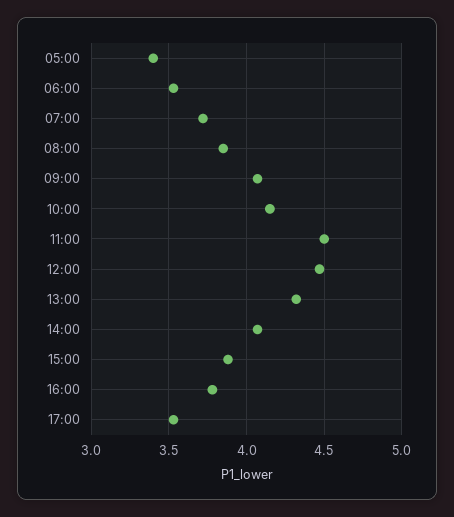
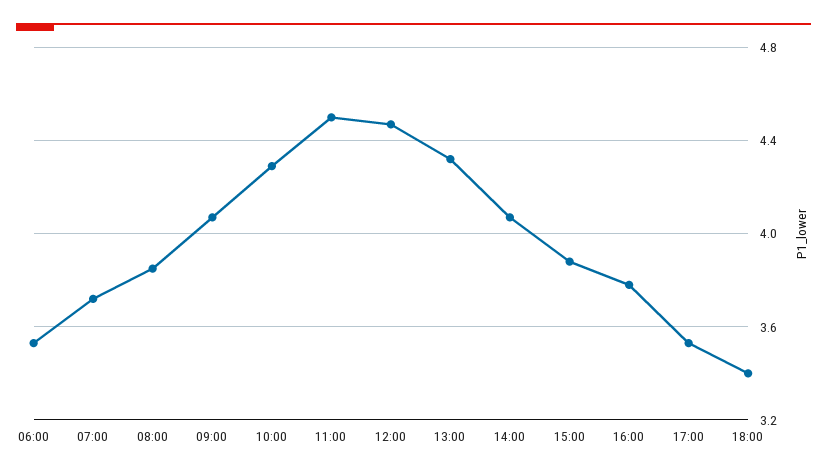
05:00: 3.4 -> none
10:00: 4.15 -> 4.3
18:00: none -> 3.4

